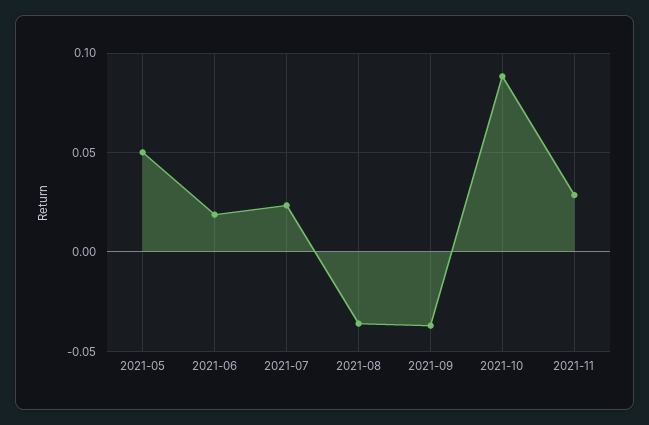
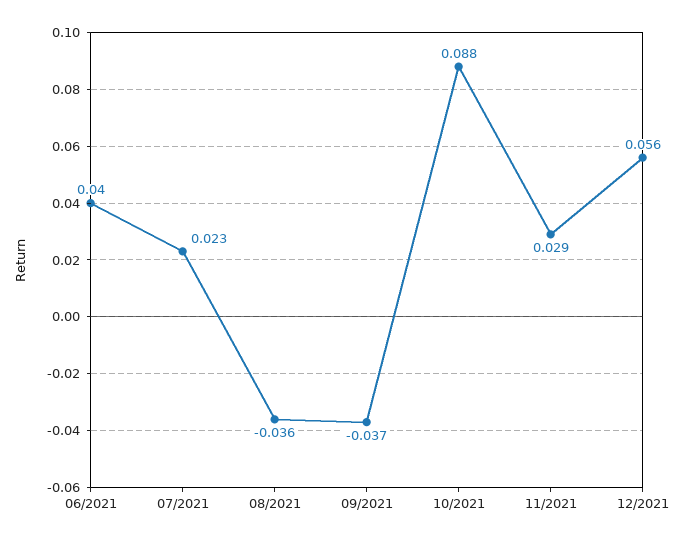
2021-05: 0.05 -> none
2021-06: 0.02 -> 0.04
12/2021: none -> 0.056

